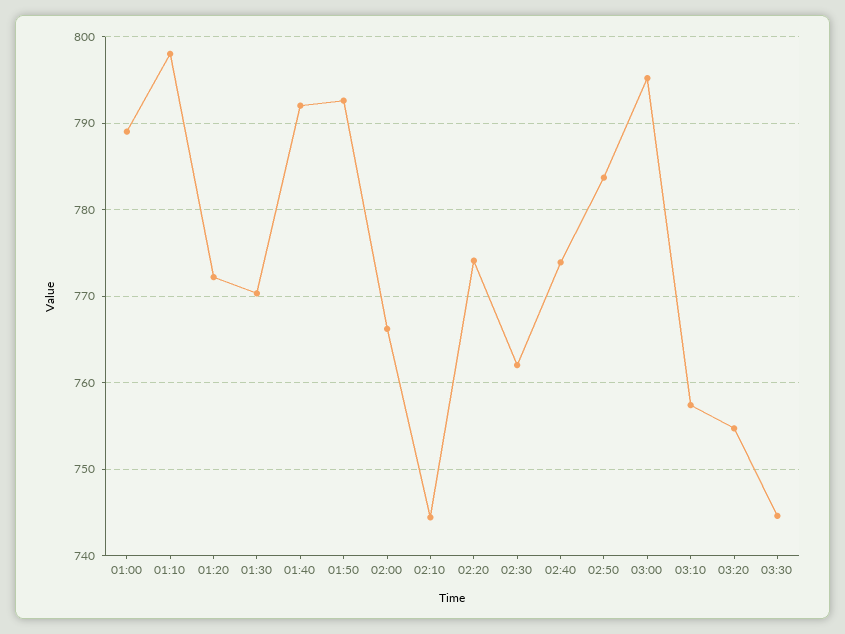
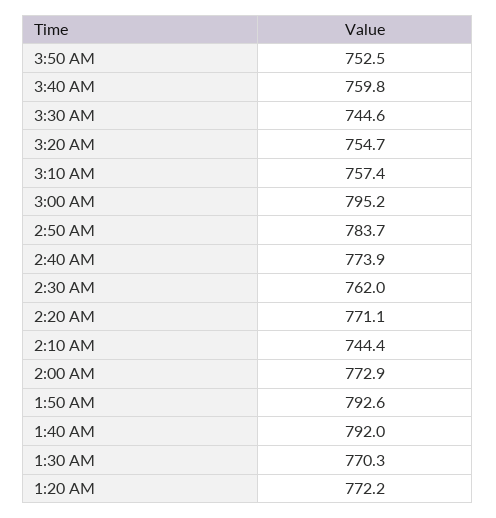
01:00: 789 -> none
01:10: 798 -> none
02:00: 766 -> 772.9
02:20: 774 -> 771.1
3:50 AM: none -> 752.5
3:40 AM: none -> 759.8

